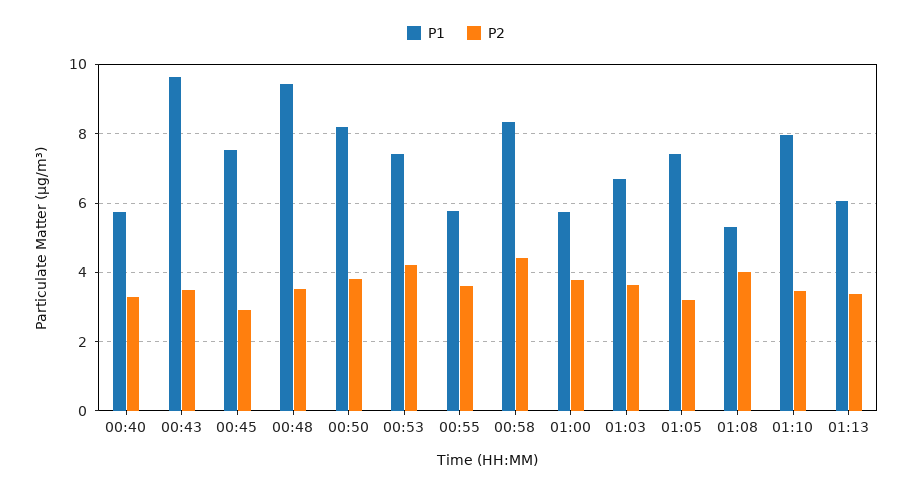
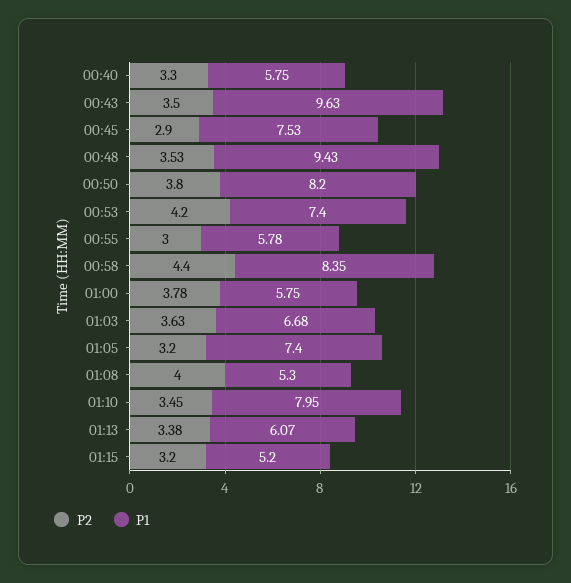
P2, 00:55: 3.6 -> 3
P2, 01:15: none -> 3.2
P1, 01:15: none -> 5.2

